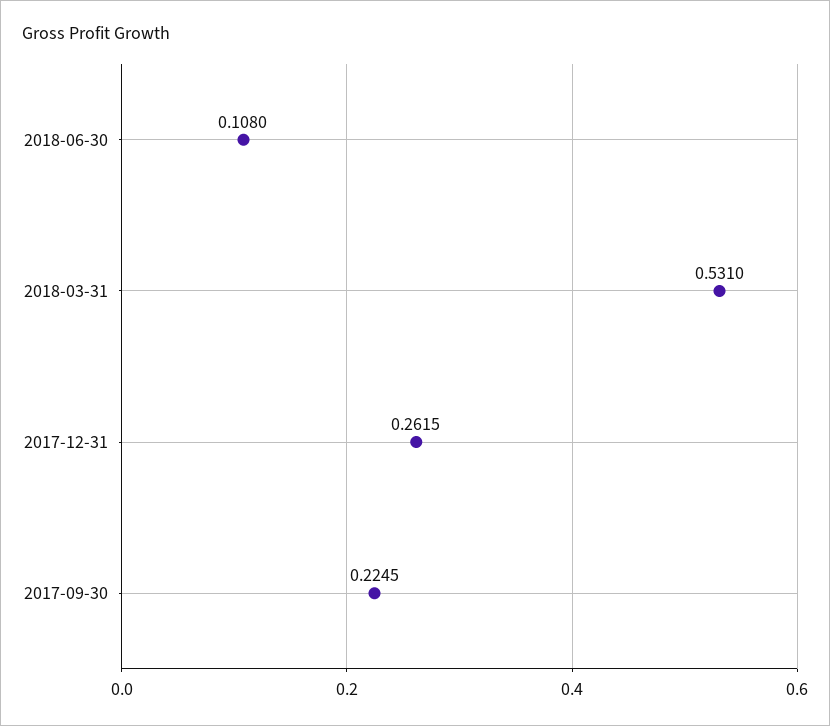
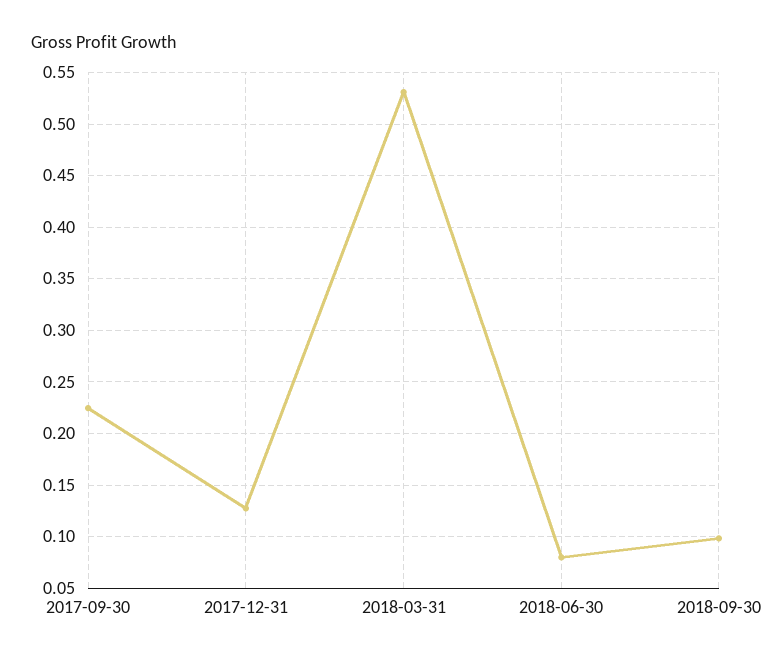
2018-06-30: 0.108 -> 0.08
2017-12-31: 0.2615 -> 0.13
2018-09-30: none -> 0.1

